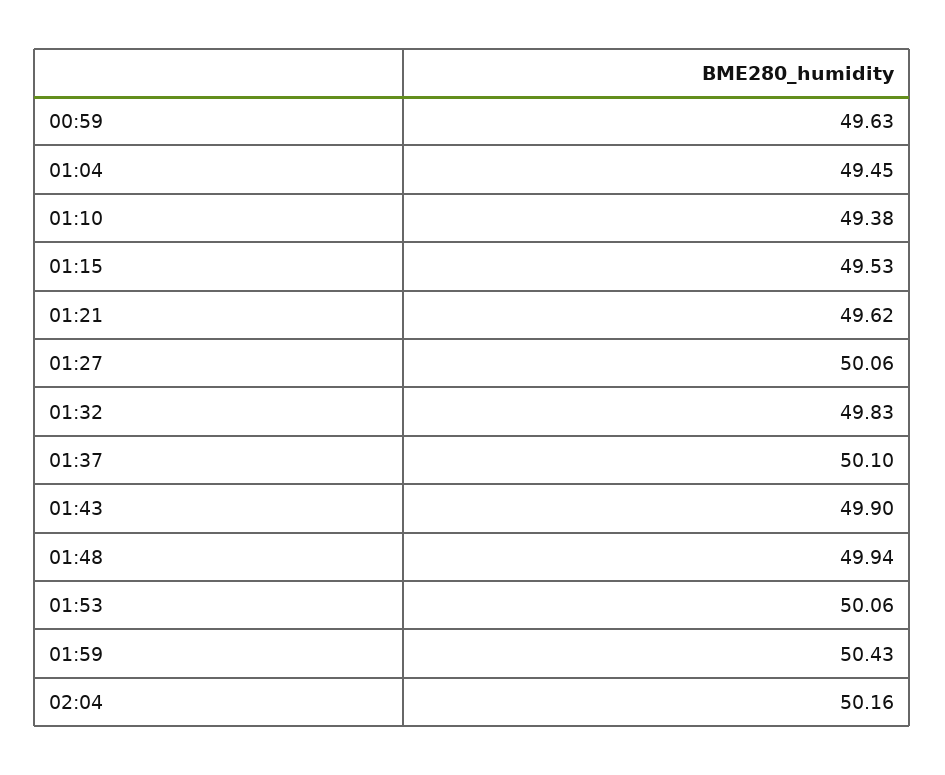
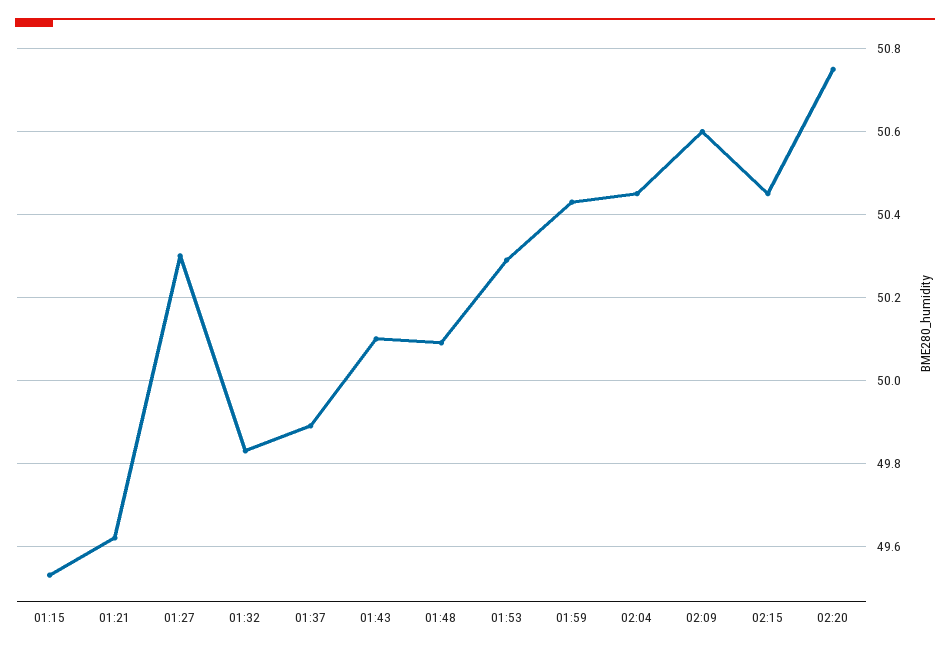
00:59: 49.63 -> none
01:04: 49.45 -> none
01:10: 49.38 -> none
01:27: 50.06 -> 50.3
01:37: 50.1 -> 49.9
01:43: 49.9 -> 50.1
01:48: 49.94 -> 50.1
01:53: 50.06 -> 50.3
02:04: 50.16 -> 50.45
02:09: none -> 50.6
02:15: none -> 50.45
02:20: none -> 50.75

